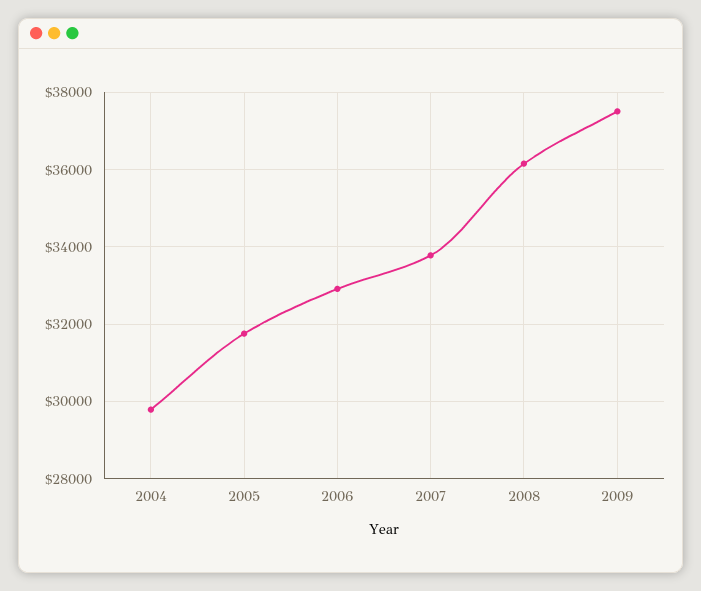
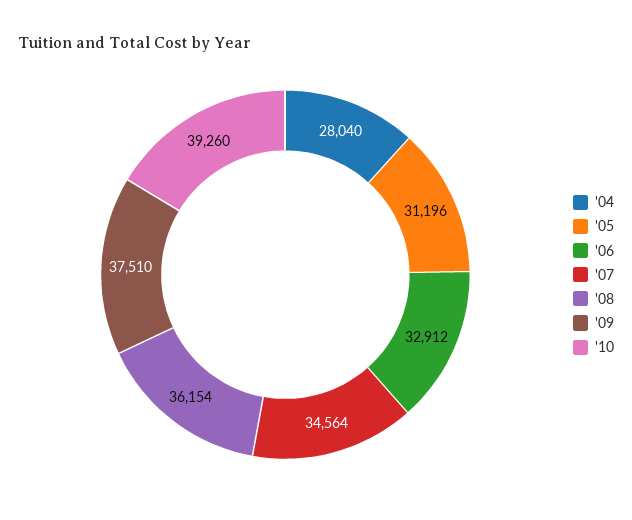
2004: 29800 -> 28040
2005: 31800 -> 31196
2007: 33800 -> 34564
'10: none -> 39260

